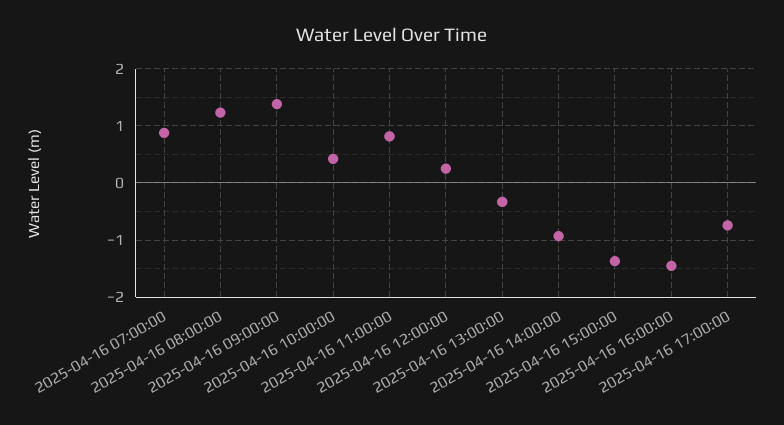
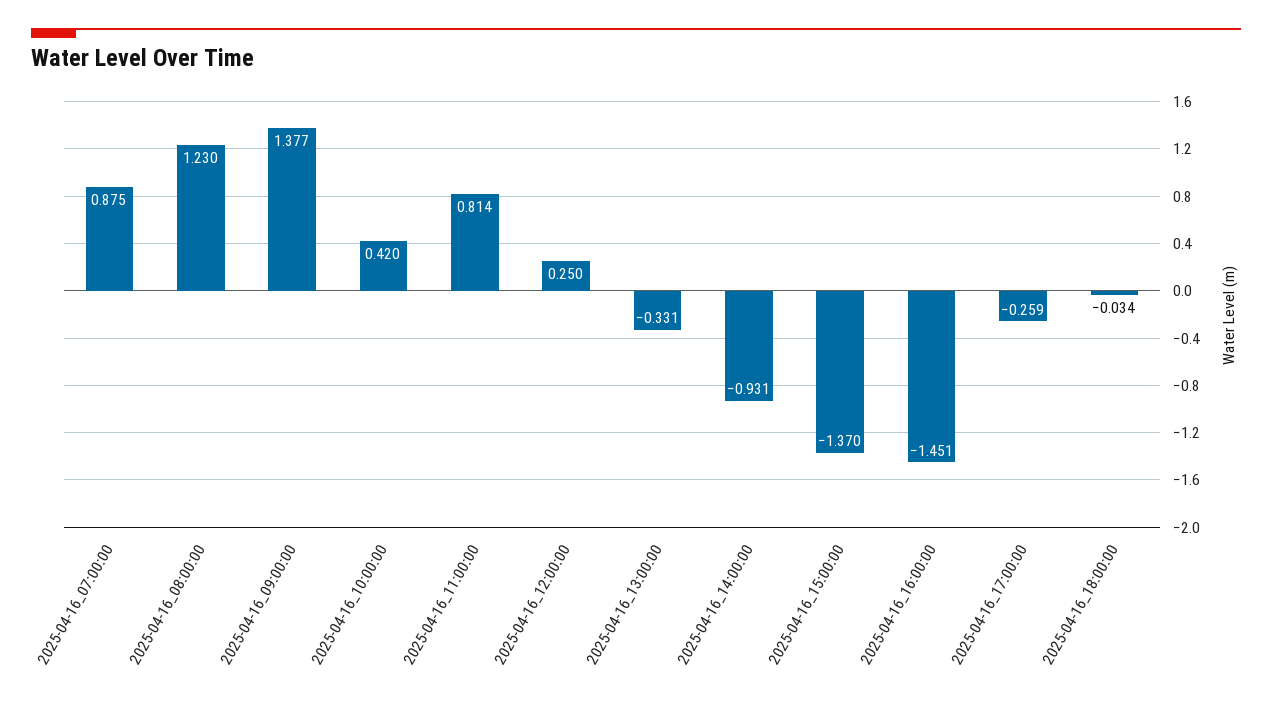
2025-04-16 17:00:00: -0.8 -> -0.259
2025-04-16_18:00:00: none -> -0.034

